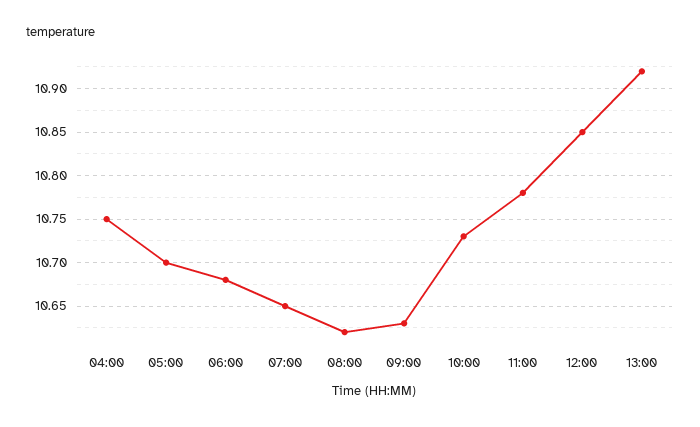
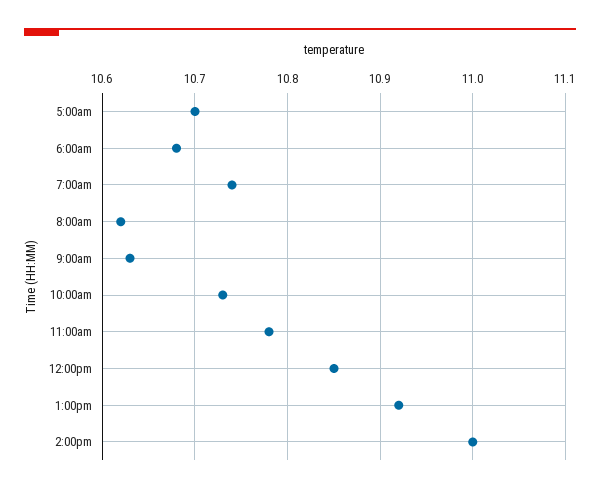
04:00: 10.75 -> none
07:00: 10.65 -> 10.74
2:00pm: none -> 11

